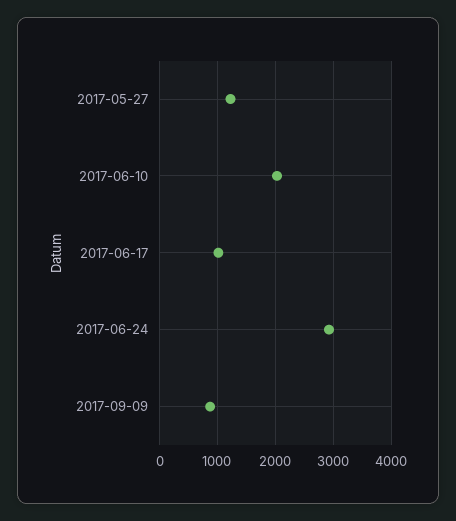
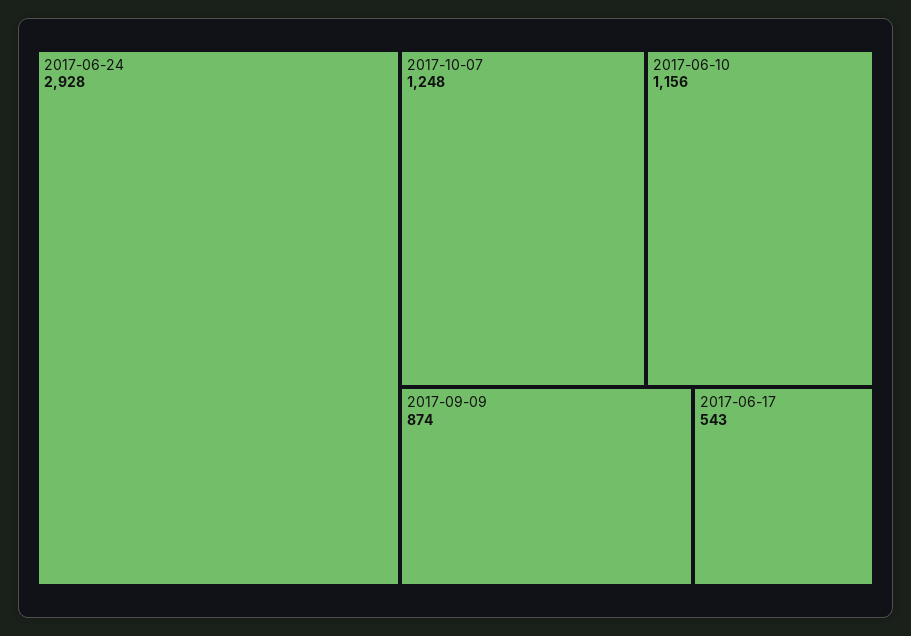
2017-05-27: 1200 -> none
2017-06-10: 2000 -> 1156
2017-06-17: 1000 -> 543
2017-10-07: none -> 1248

